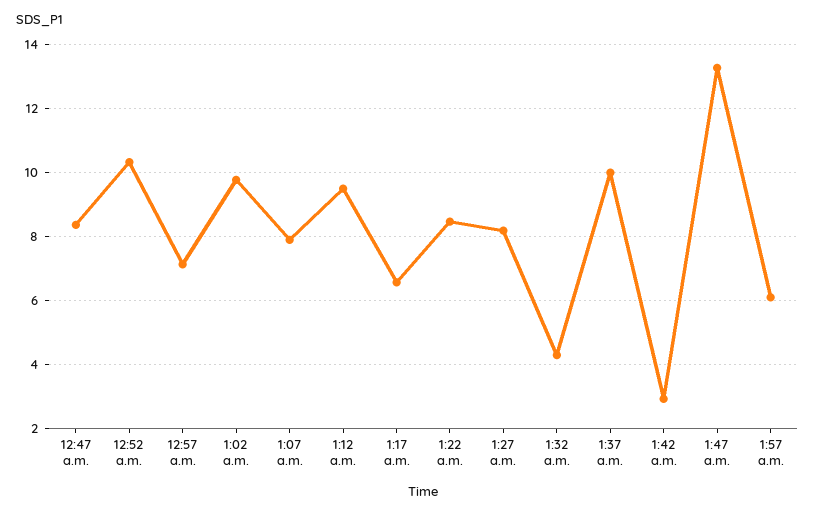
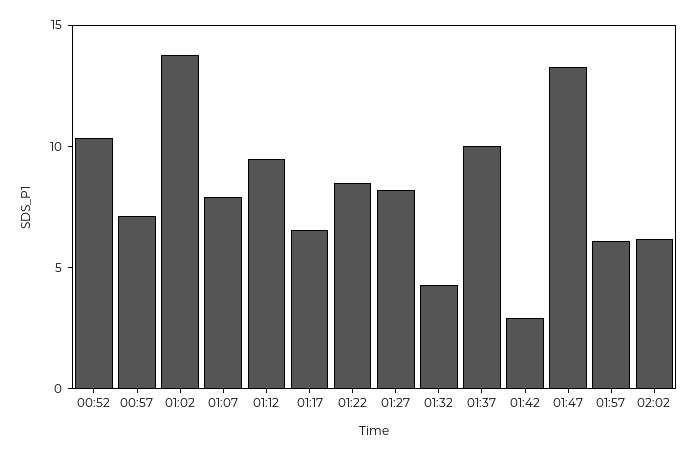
12:47 a.m.: 8.4 -> none
1:02 a.m.: 9.8 -> 14
02:02: none -> 6

